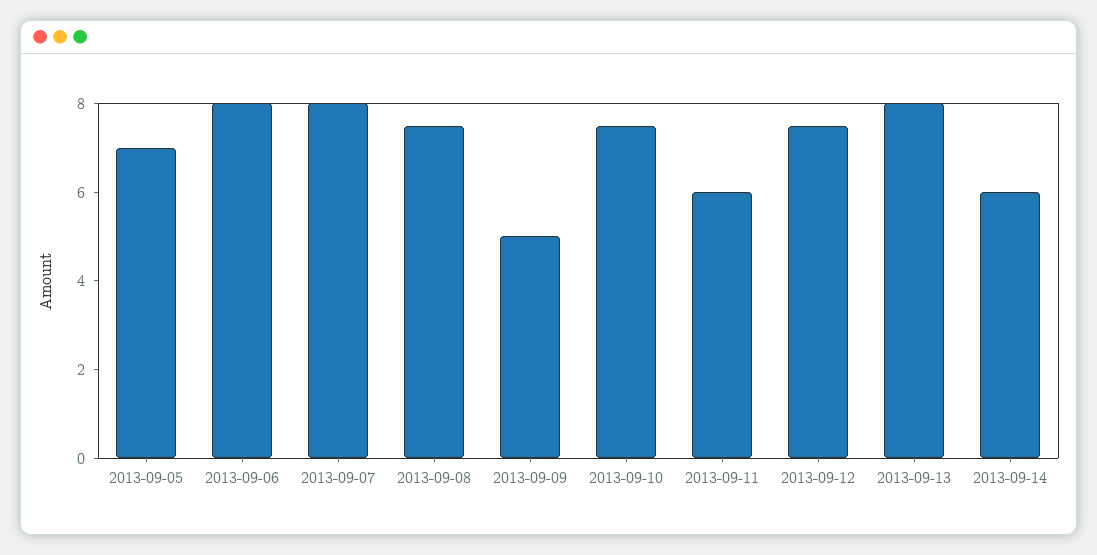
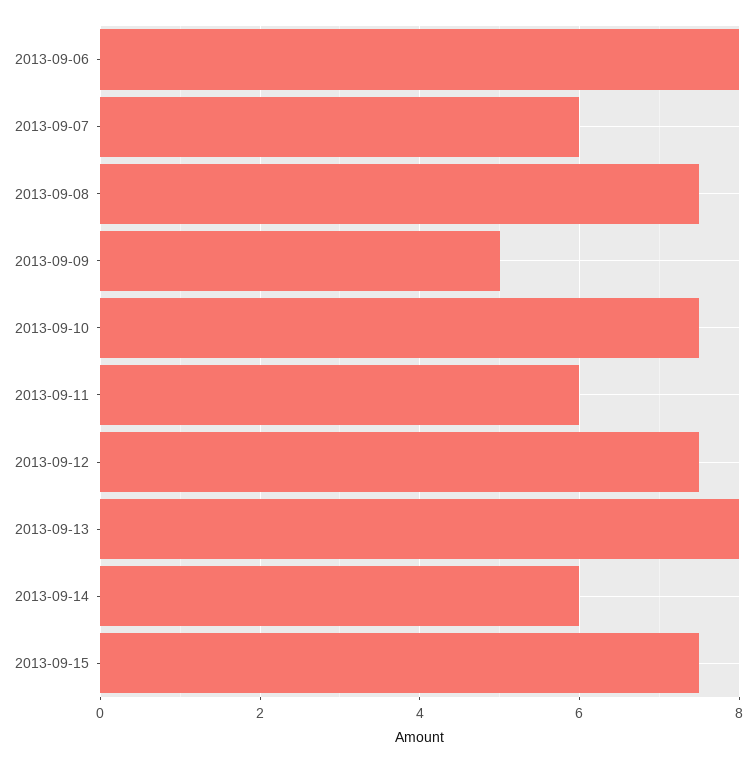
2013-09-05: 7 -> none
2013-09-07: 8 -> 6
2013-09-15: none -> 7.5

